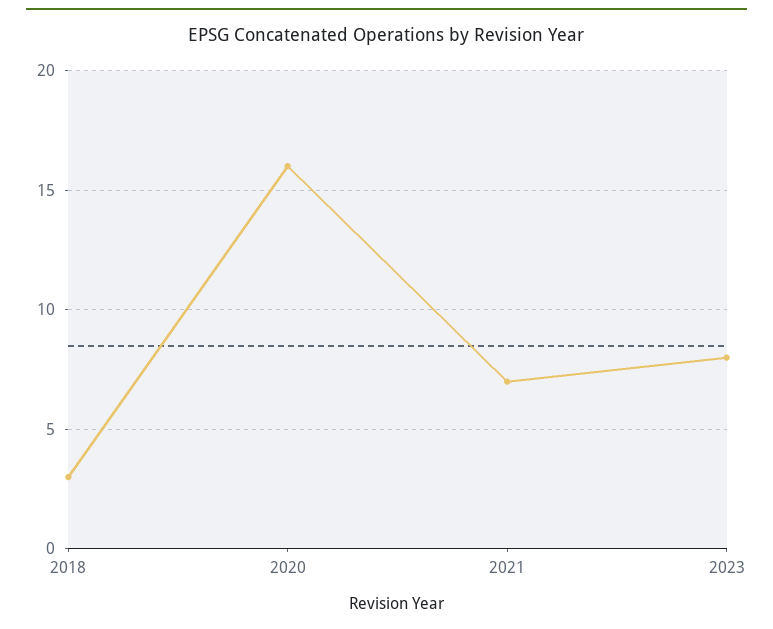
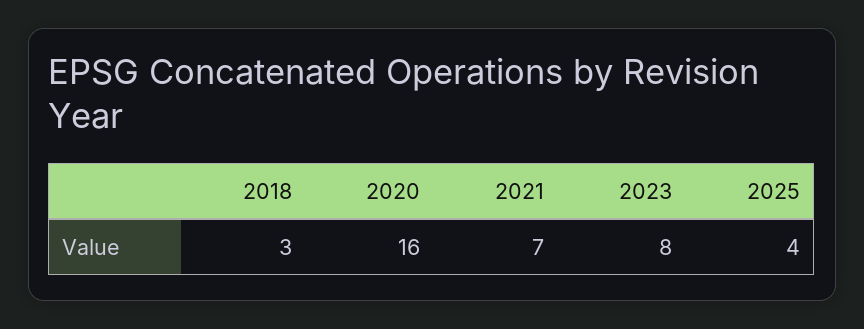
2025: none -> 4

